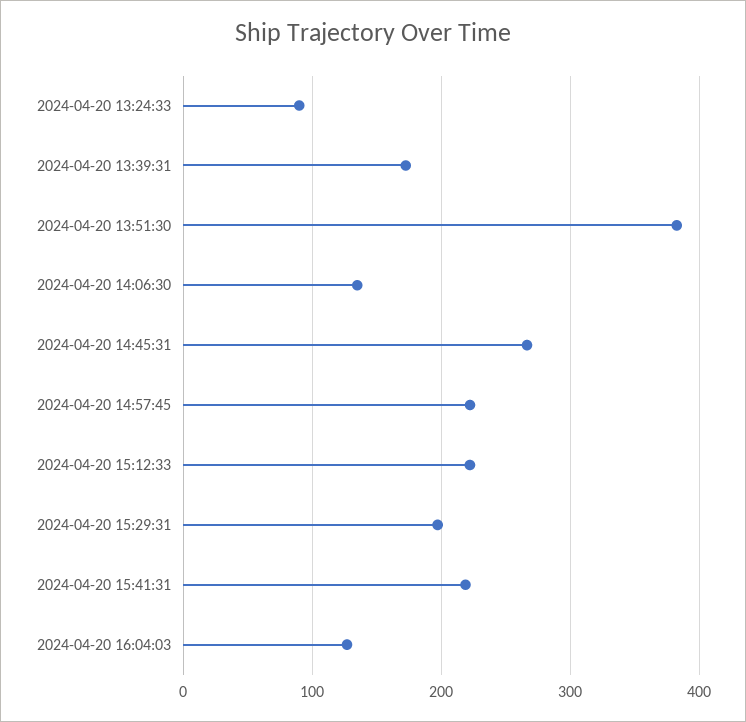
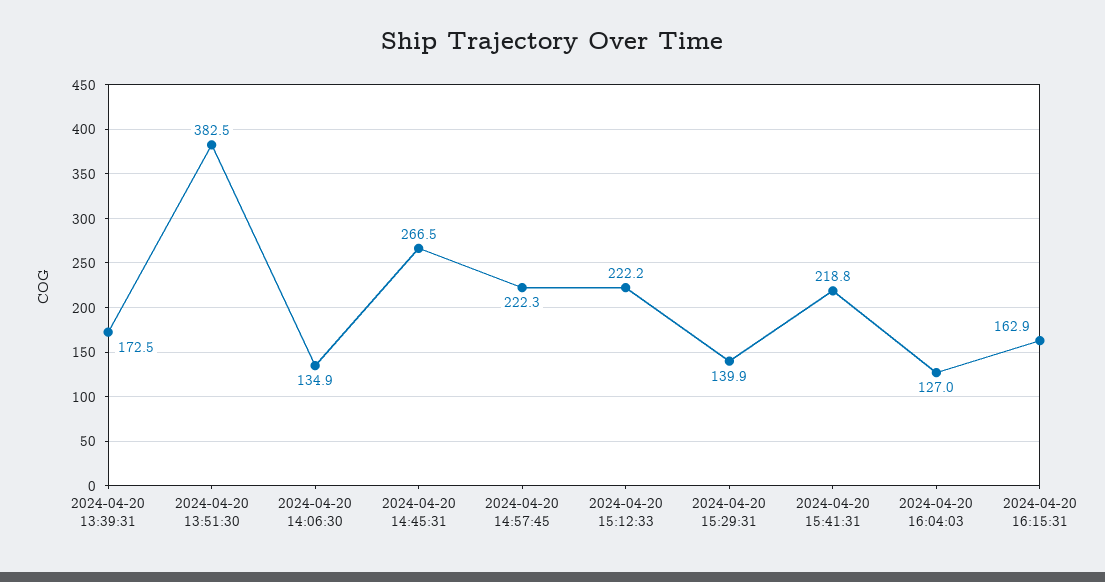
2024-04-20 13:24:33: 90 -> none
2024-04-20 15:29:31: 200 -> 139.9
2024-04-20 16:15:31: none -> 162.9

